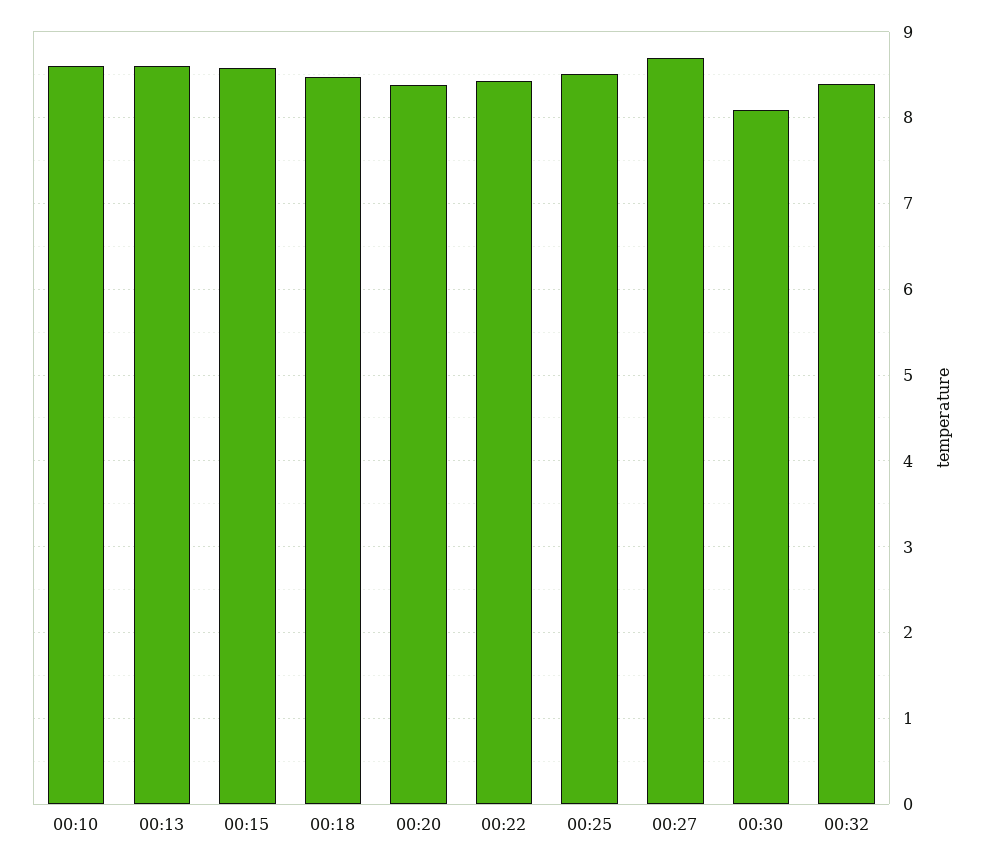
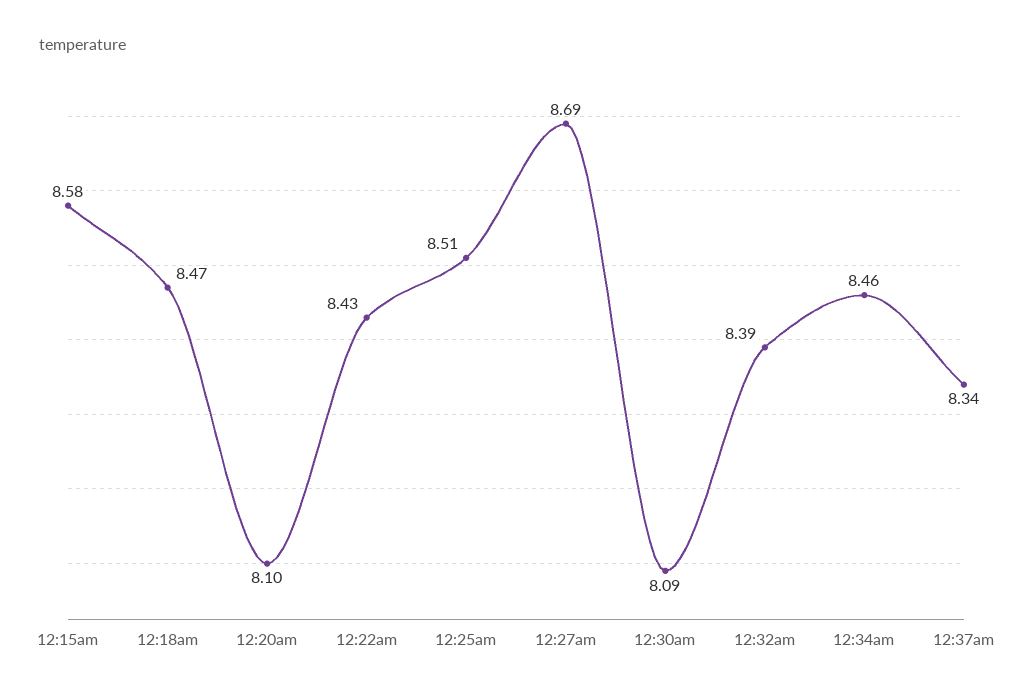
00:10: 8.6 -> none
00:13: 8.6 -> none
00:20: 8.4 -> 8.1
12:34am: none -> 8.46
12:37am: none -> 8.34

